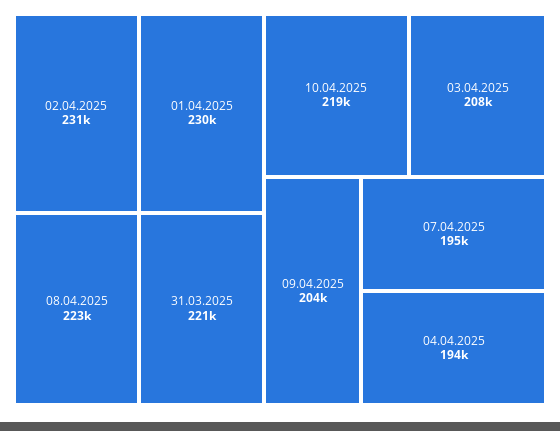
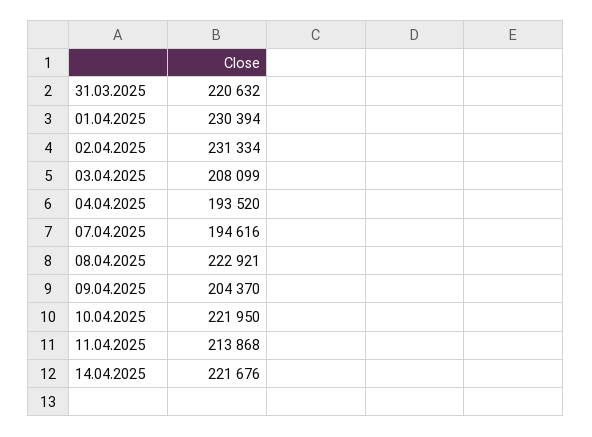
10.04.2025: 219000 -> 221950
11.04.2025: none -> 213868
14.04.2025: none -> 221676

